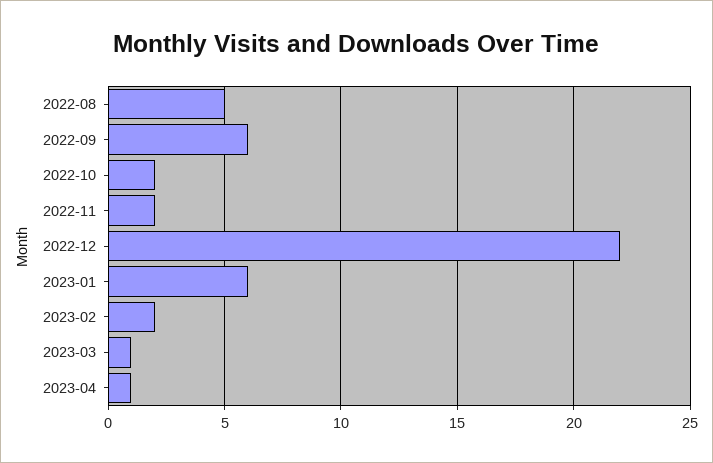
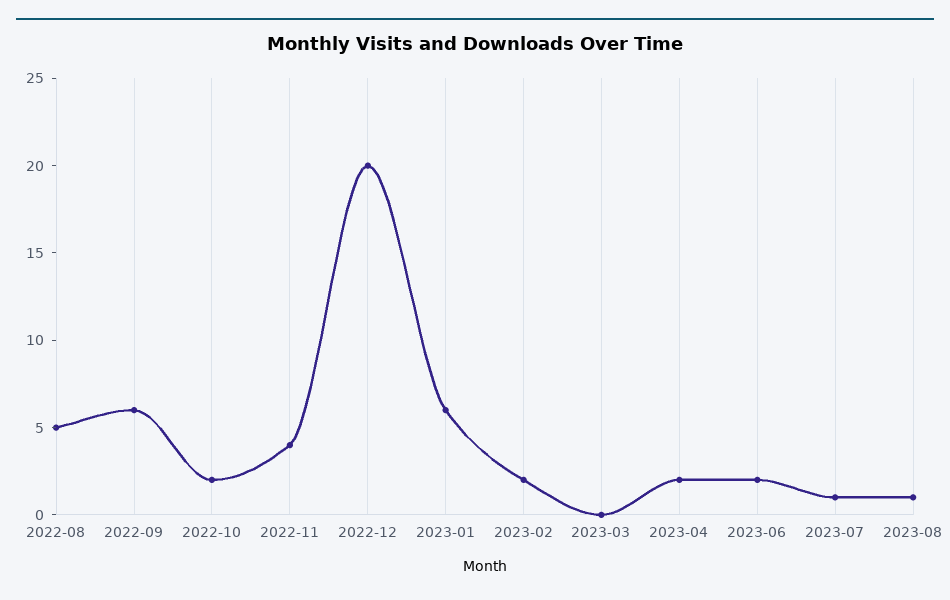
2022-11: 2 -> 4
2022-12: 22 -> 20
2023-03: 1 -> 0
2023-04: 1 -> 2
2023-06: none -> 2
2023-07: none -> 1
2023-08: none -> 1

